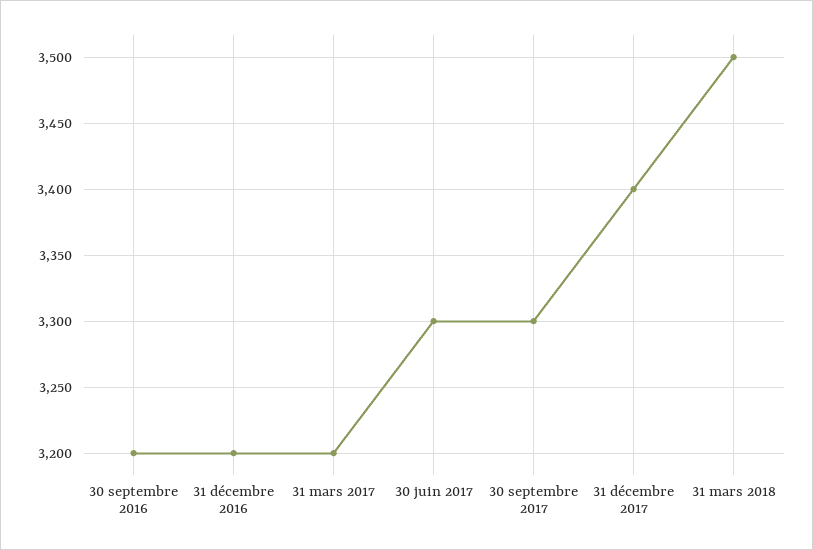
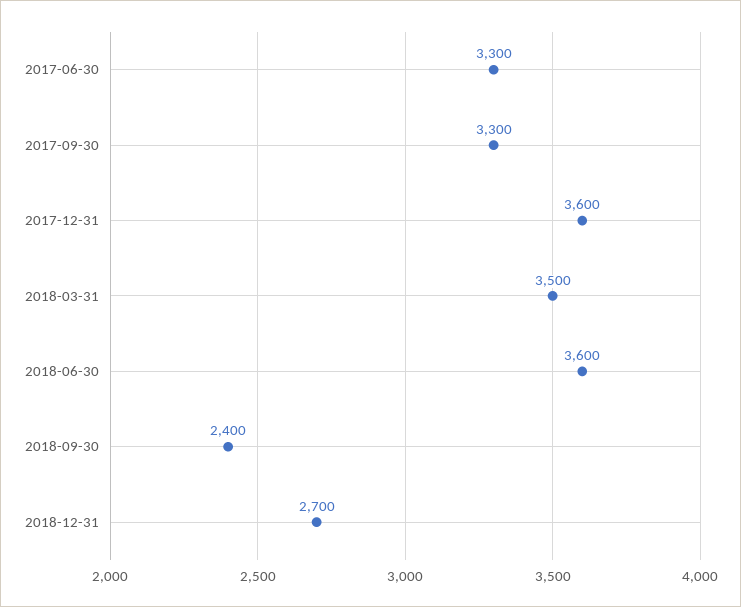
30 septembre 2016: 3200 -> none
31 décembre 2016: 3200 -> none
31 mars 2017: 3200 -> none
31 décembre 2017: 3400 -> 3600
2018-06-30: none -> 3600
2018-09-30: none -> 2400
2018-12-31: none -> 2700

